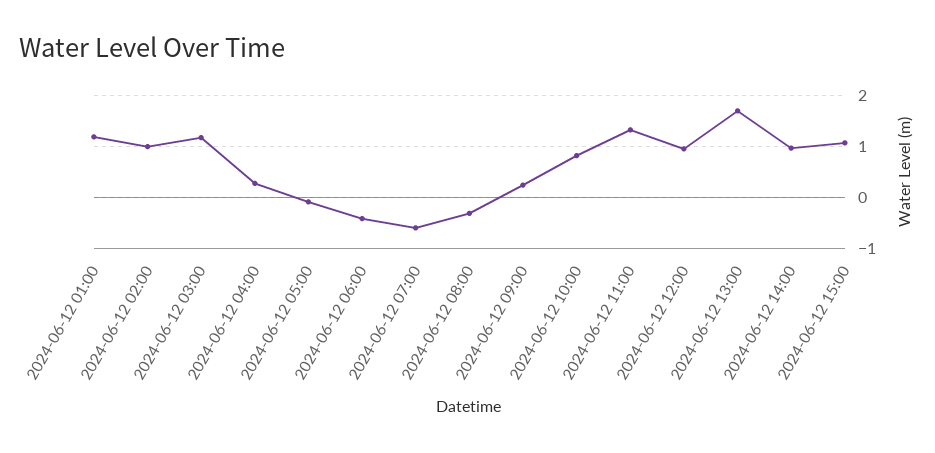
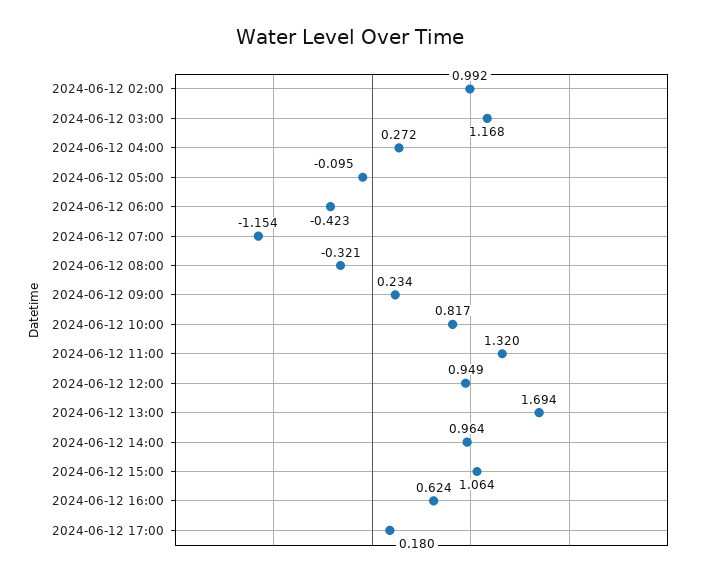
2024-06-12 01:00: 1.2 -> none
2024-06-12 07:00: -0.6 -> -1.154
2024-06-12 16:00: none -> 0.624
2024-06-12 17:00: none -> 0.18

